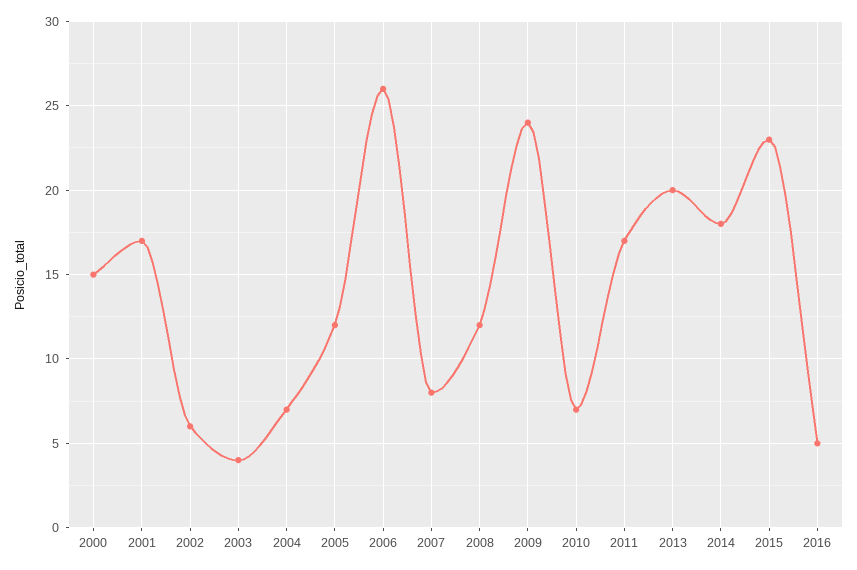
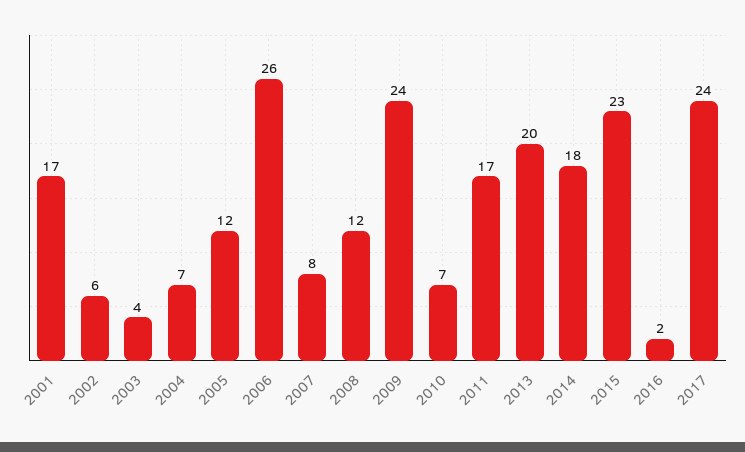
2000: 15 -> none
2016: 5 -> 2
2017: none -> 24

